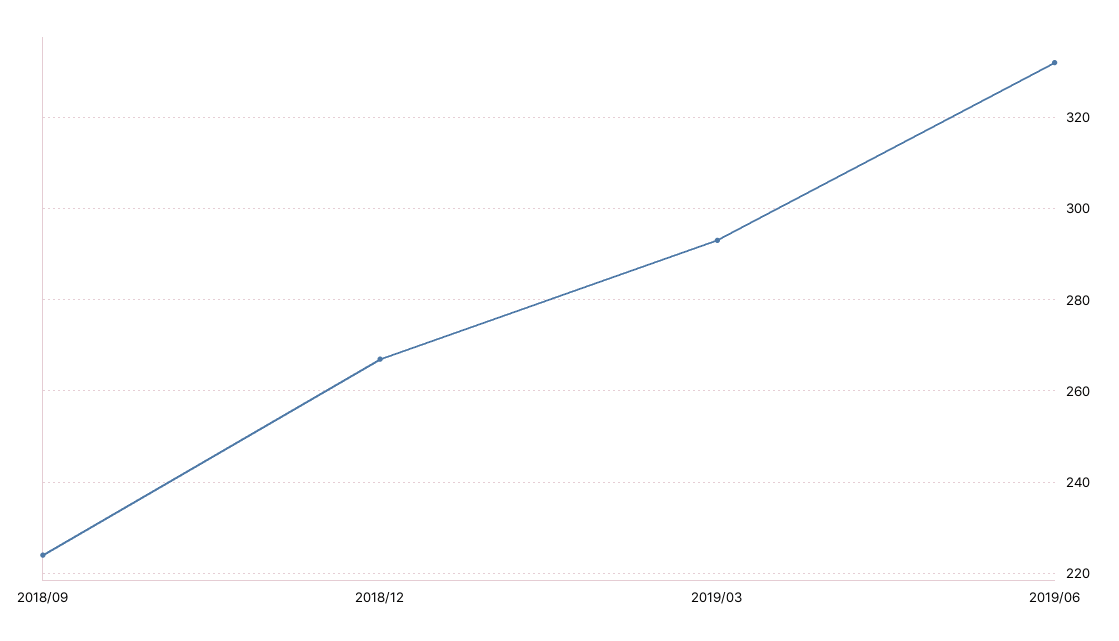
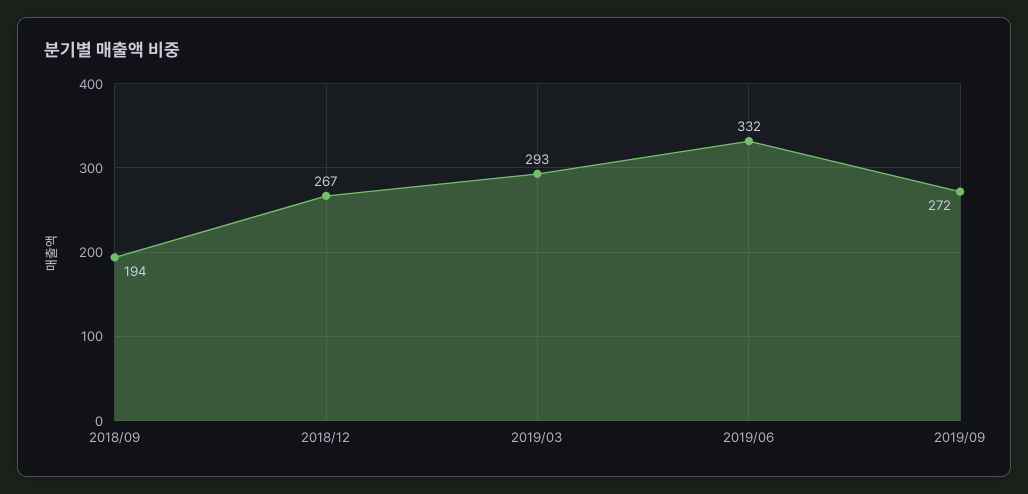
2018/09: 225 -> 194
2019/09: none -> 272

